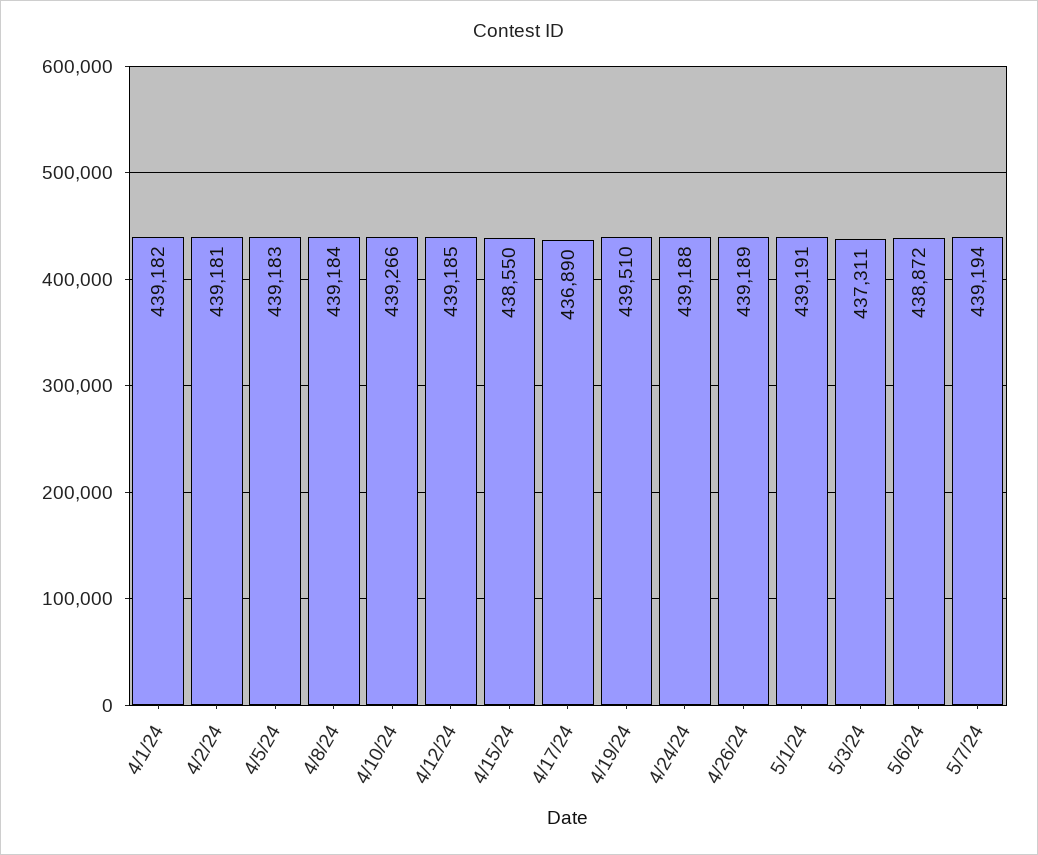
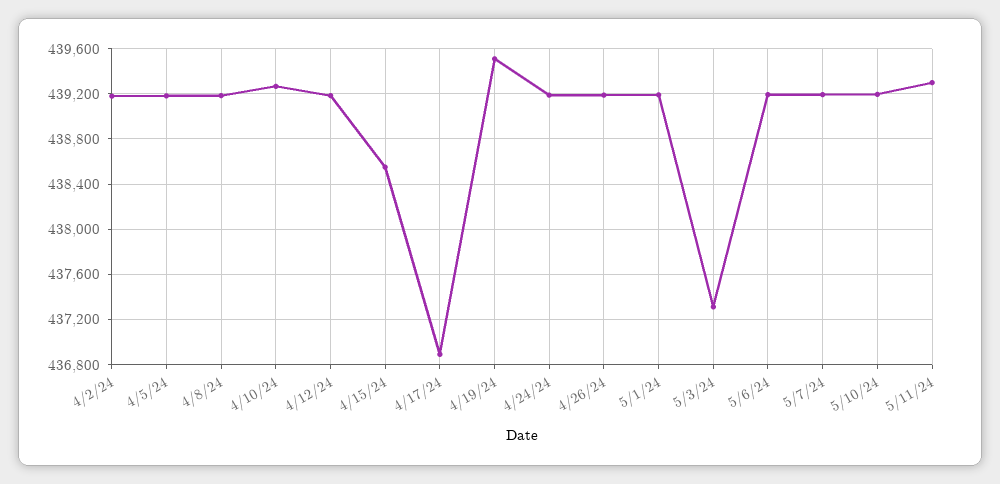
4/1/24: 439182 -> none
5/6/24: 438872 -> 439200
5/10/24: none -> 439200
5/11/24: none -> 439300

